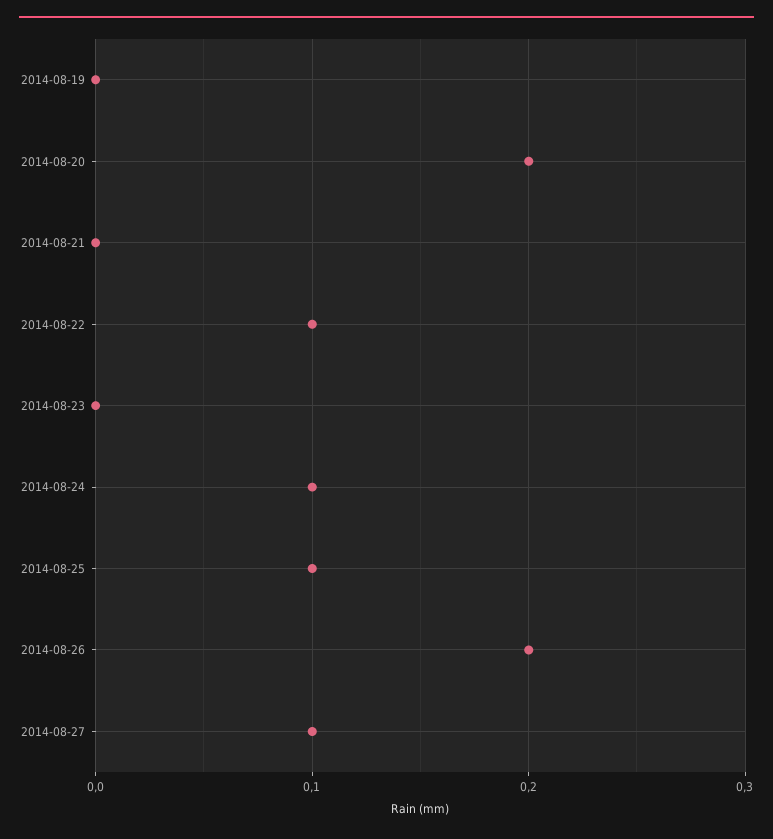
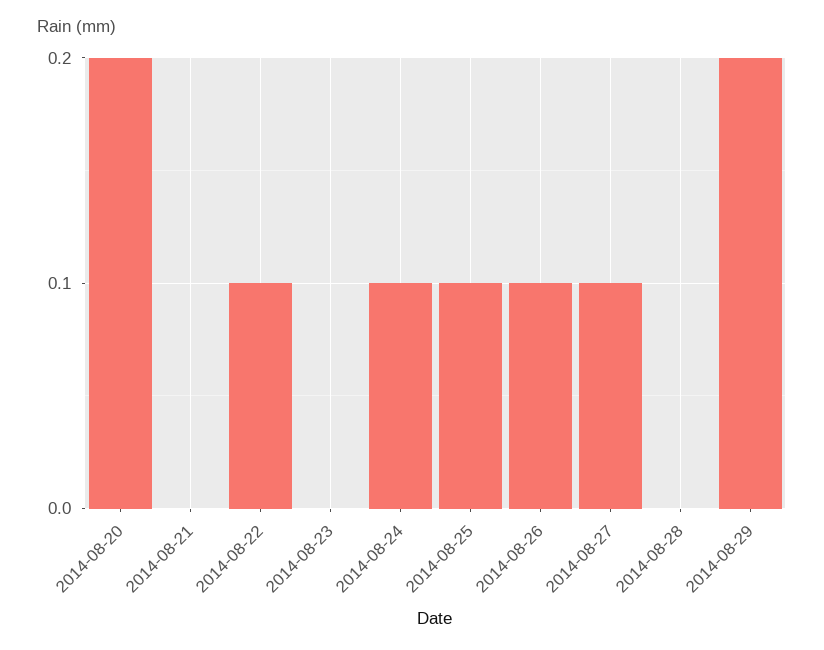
2014-08-19: 0 -> none
2014-08-26: 0.2 -> 0.1
2014-08-28: none -> 0
2014-08-29: none -> 0.2

